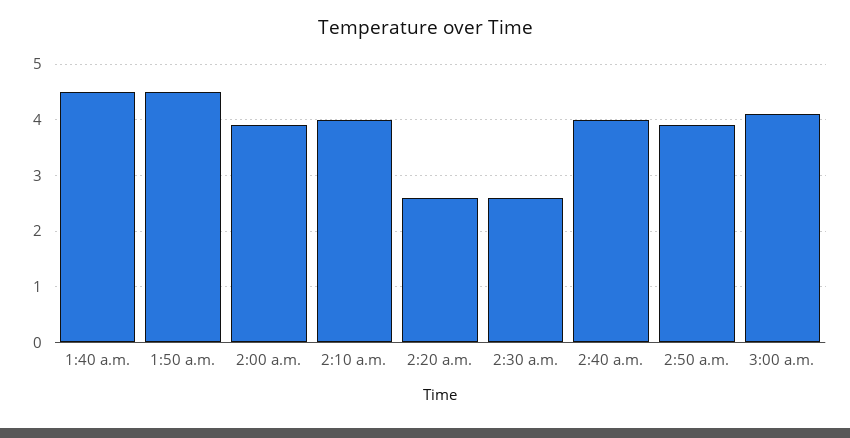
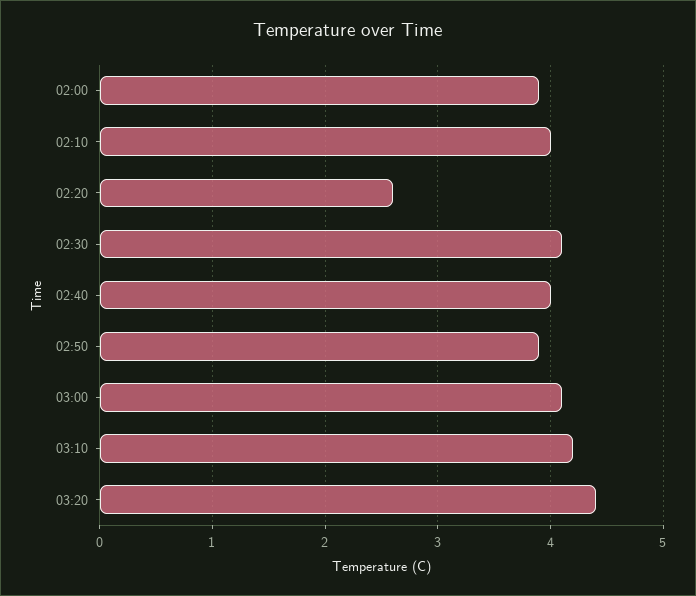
1:40 a.m.: 4.5 -> none
1:50 a.m.: 4.5 -> none
2:30 a.m.: 2.5 -> 4.1
03:10: none -> 4.2
03:20: none -> 4.4

